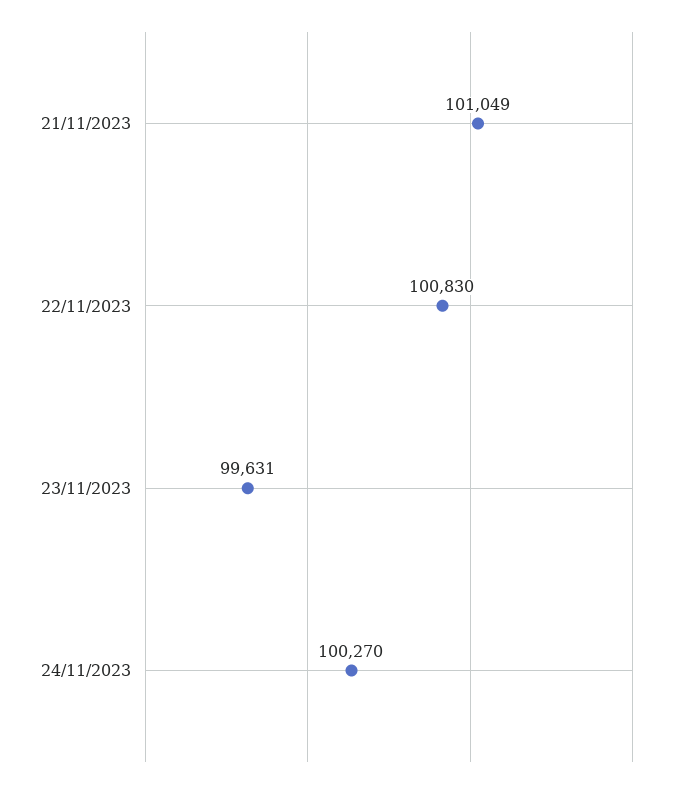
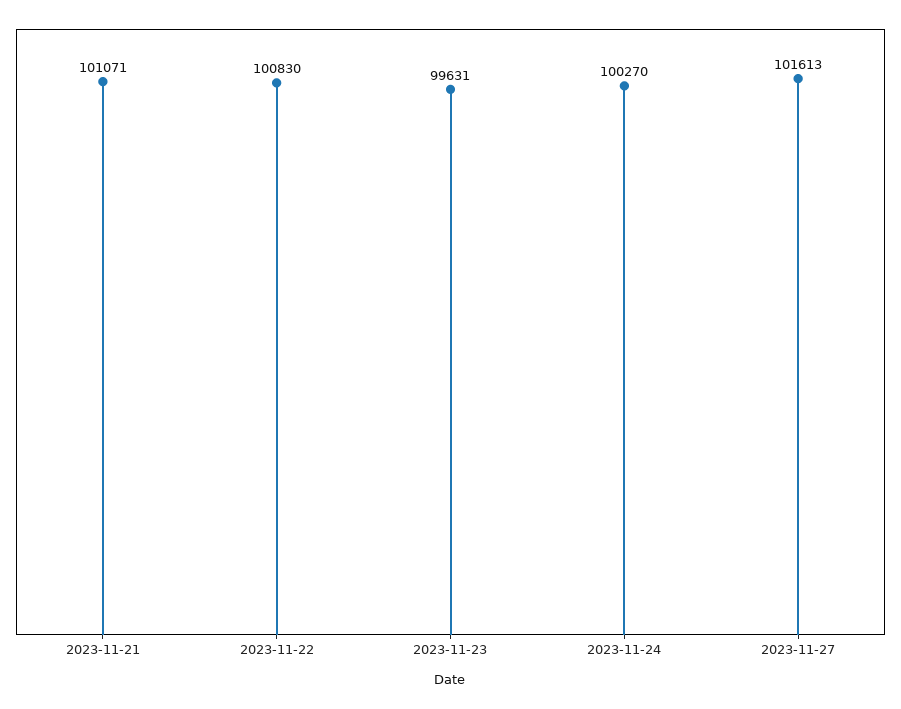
21/11/2023: 101049 -> 101071
2023-11-27: none -> 101613

